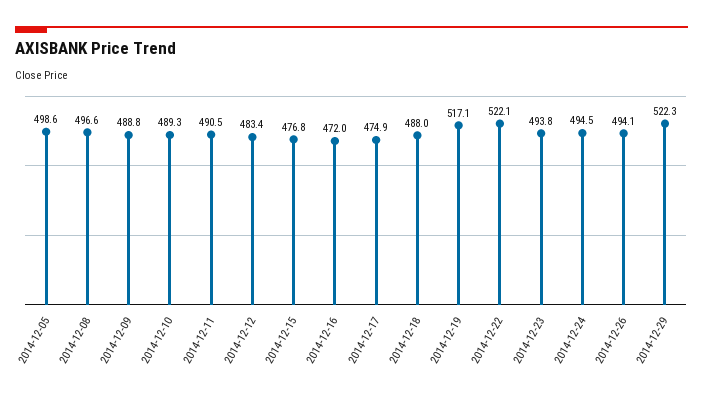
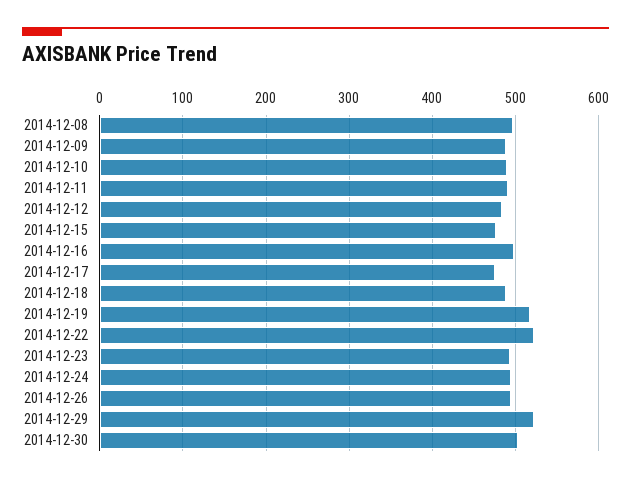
2014-12-05: 498.6 -> none
2014-12-16: 472 -> 500
2014-12-30: none -> 500

